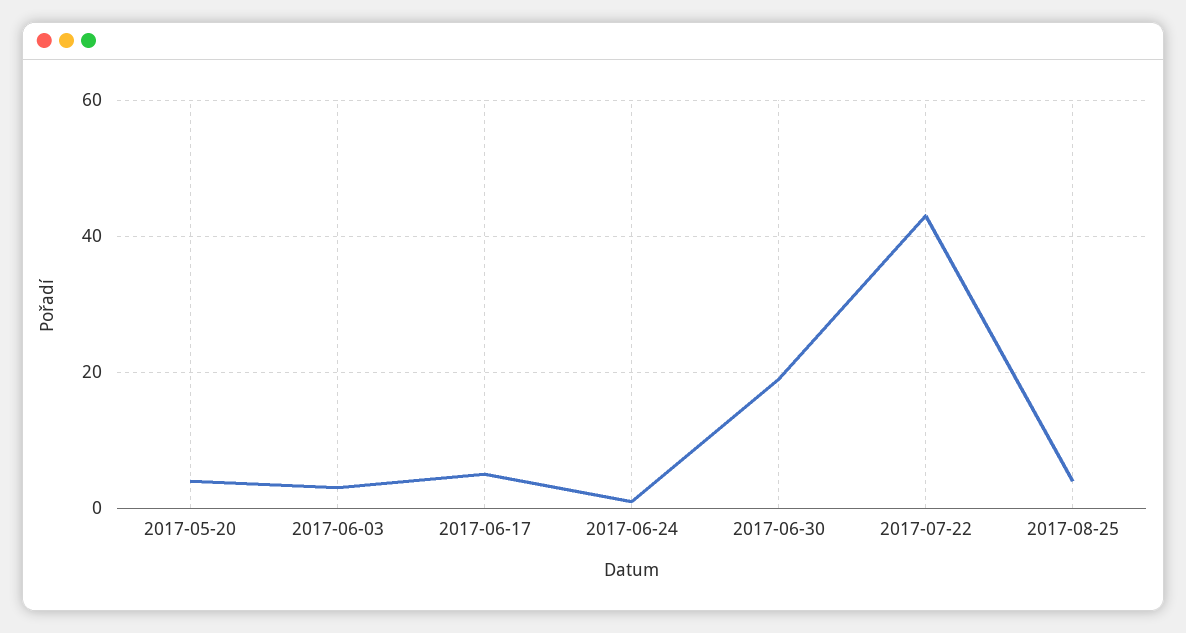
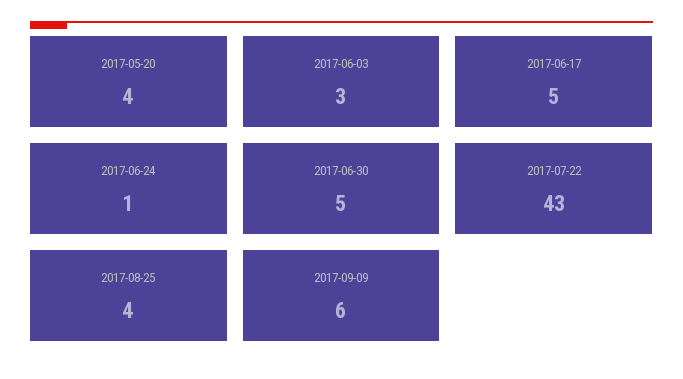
2017-06-30: 20 -> 5
2017-09-09: none -> 6

